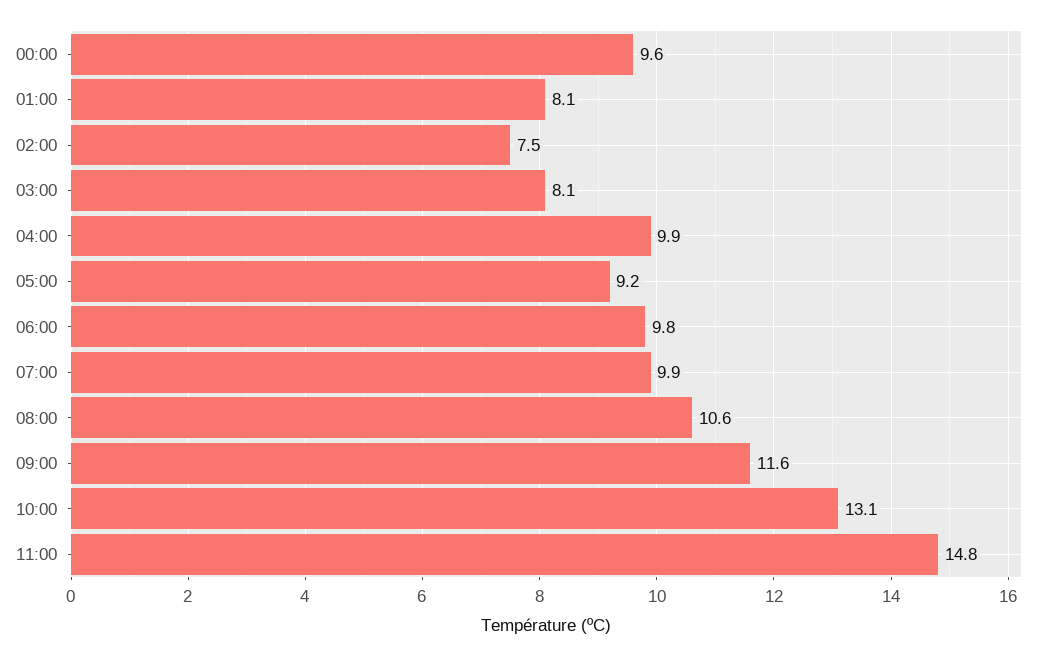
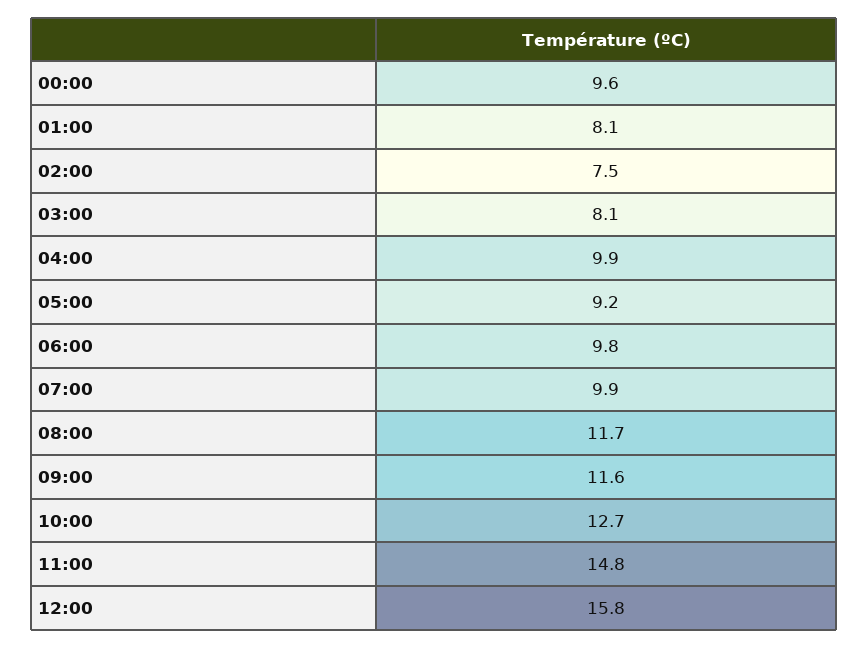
08:00: 10.6 -> 11.7
10:00: 13.1 -> 12.7
12:00: none -> 15.8

